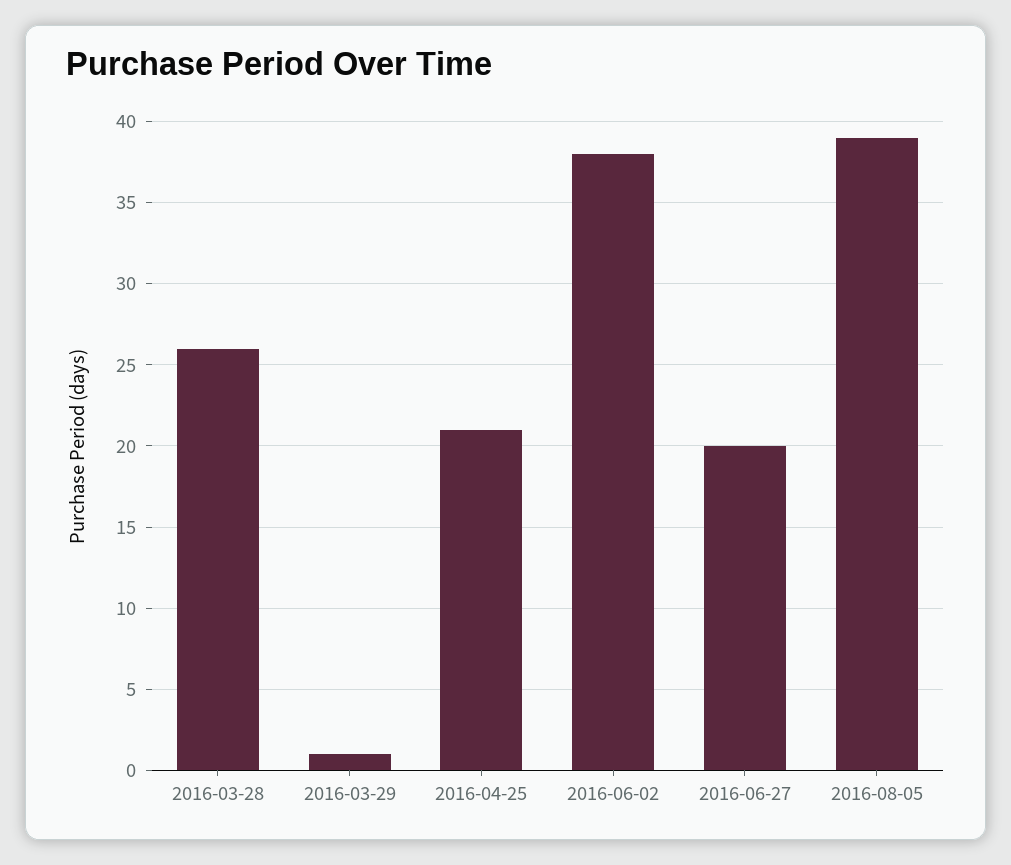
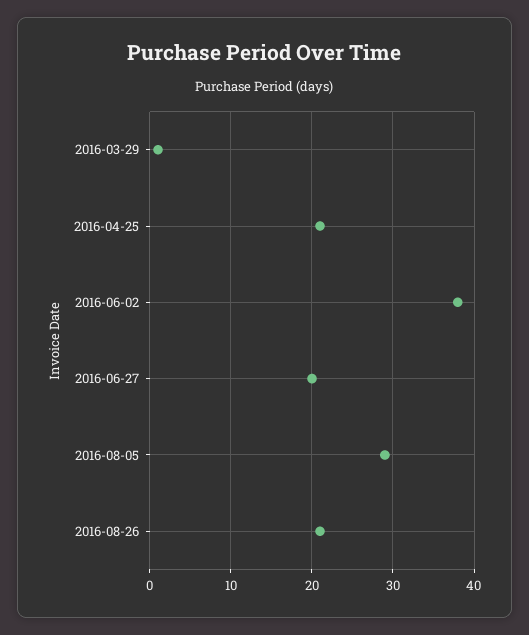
2016-03-28: 26 -> none
2016-08-05: 39 -> 29
2016-08-26: none -> 21

